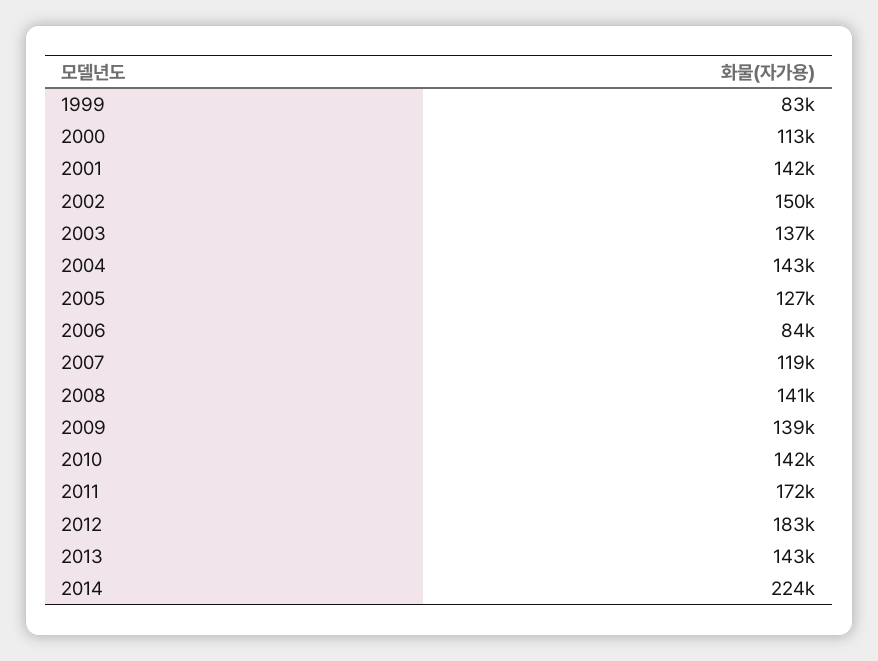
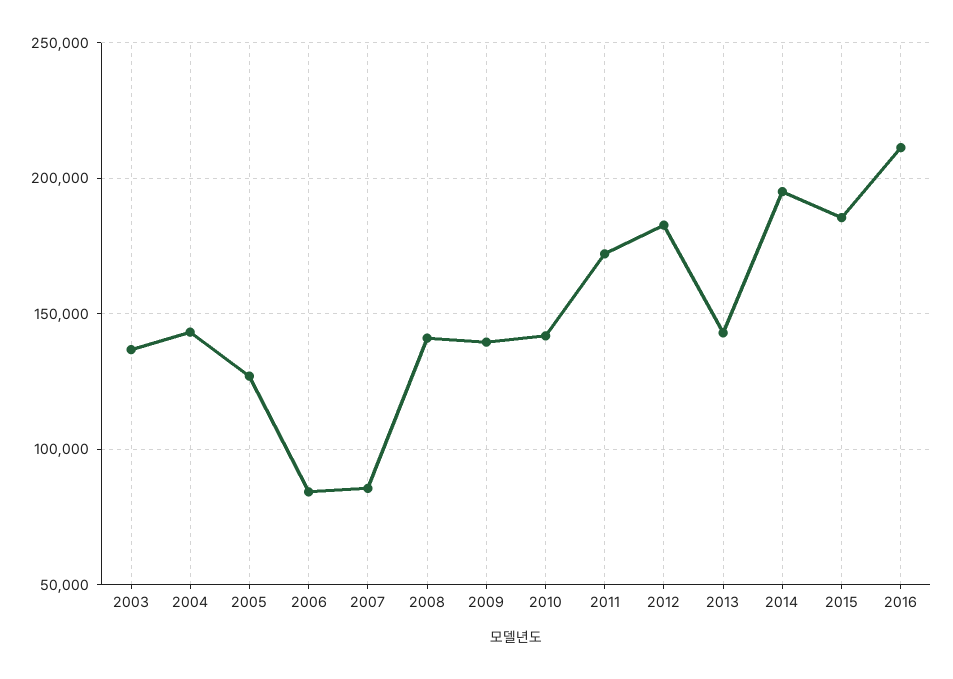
1999: 83000 -> none
2000: 113000 -> none
2001: 142000 -> none
2002: 150000 -> none
2007: 119000 -> 85000
2014: 224000 -> 195000
2015: none -> 185000
2016: none -> 210000

